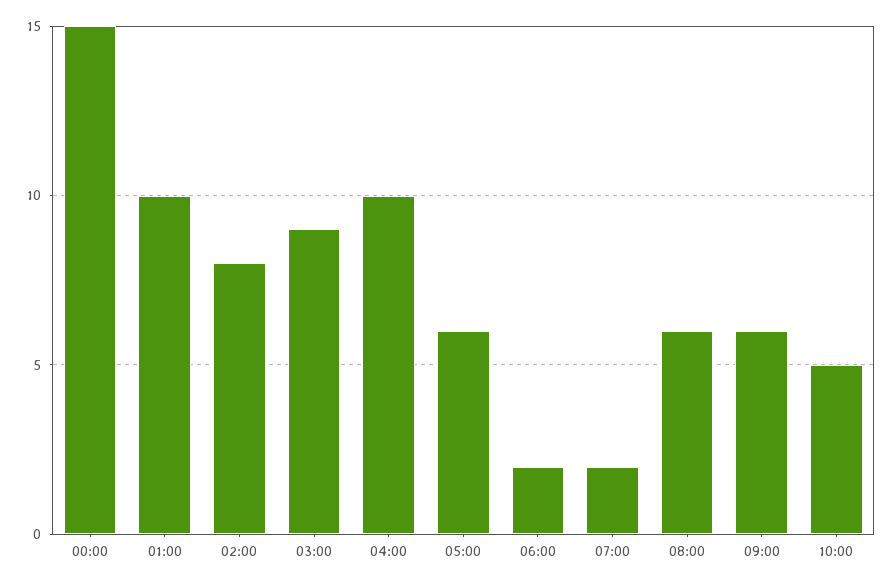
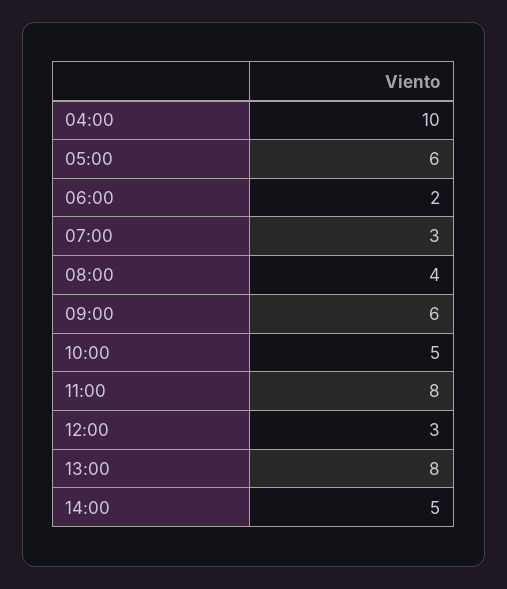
00:00: 15 -> none
01:00: 10 -> none
02:00: 8 -> none
03:00: 9 -> none
07:00: 2 -> 3
08:00: 6 -> 4
11:00: none -> 8
12:00: none -> 3
13:00: none -> 8
14:00: none -> 5

